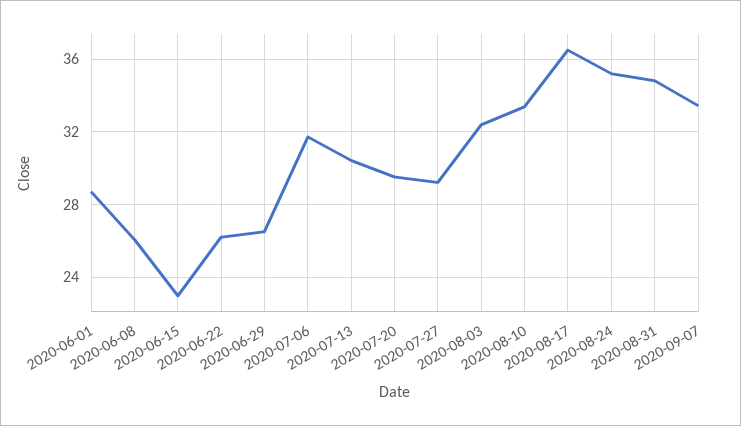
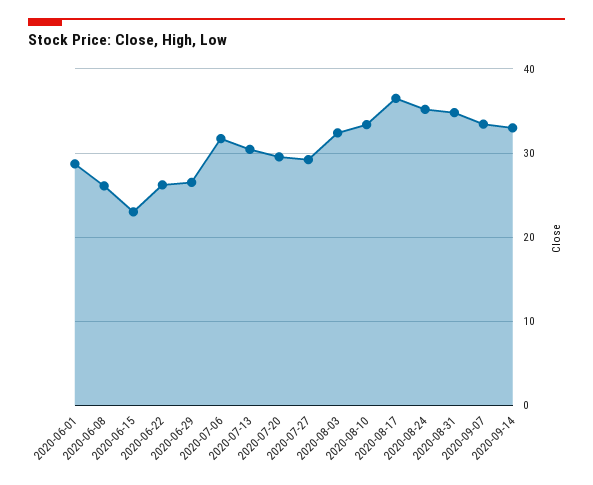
2020-09-14: none -> 33

